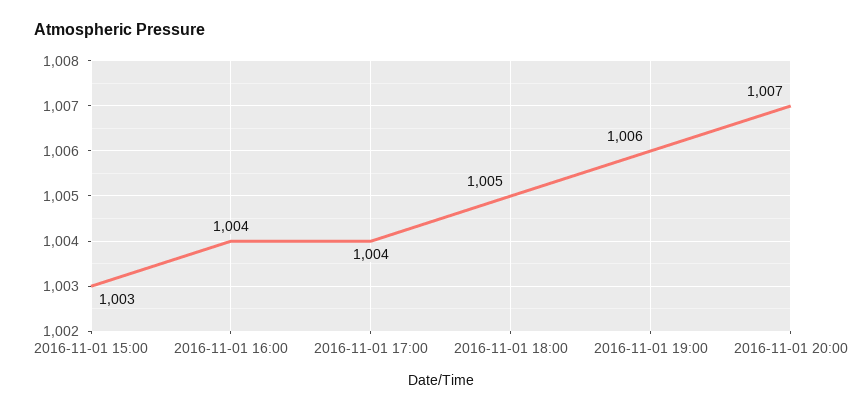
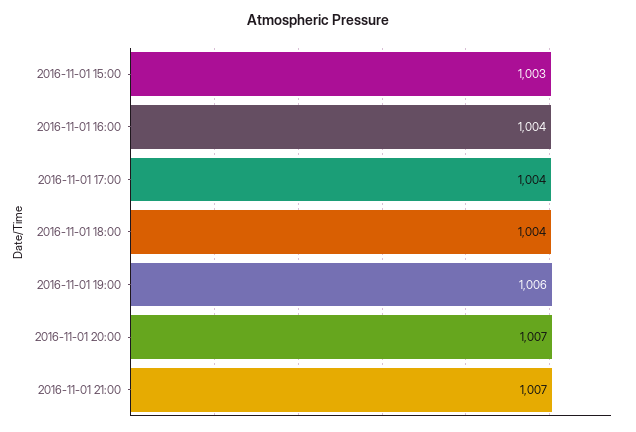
2016-11-01 18:00: 1005 -> 1004
2016-11-01 21:00: none -> 1007

